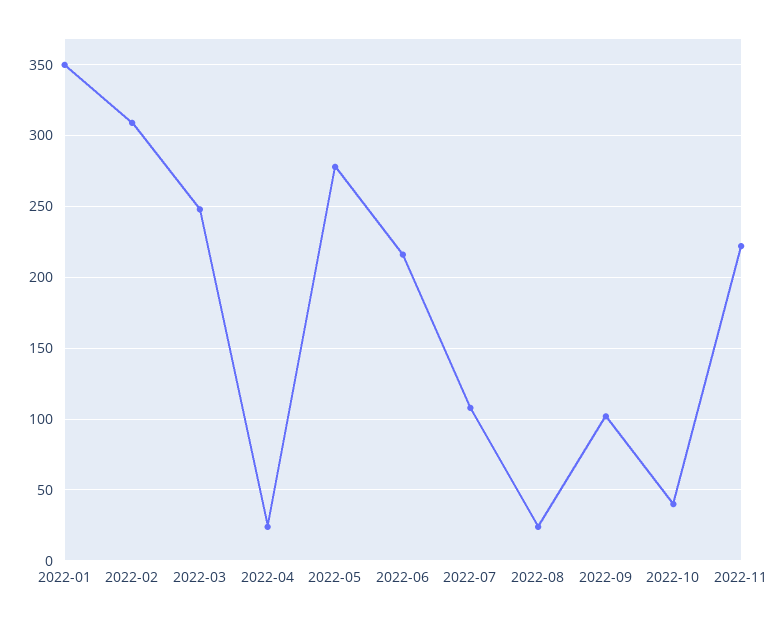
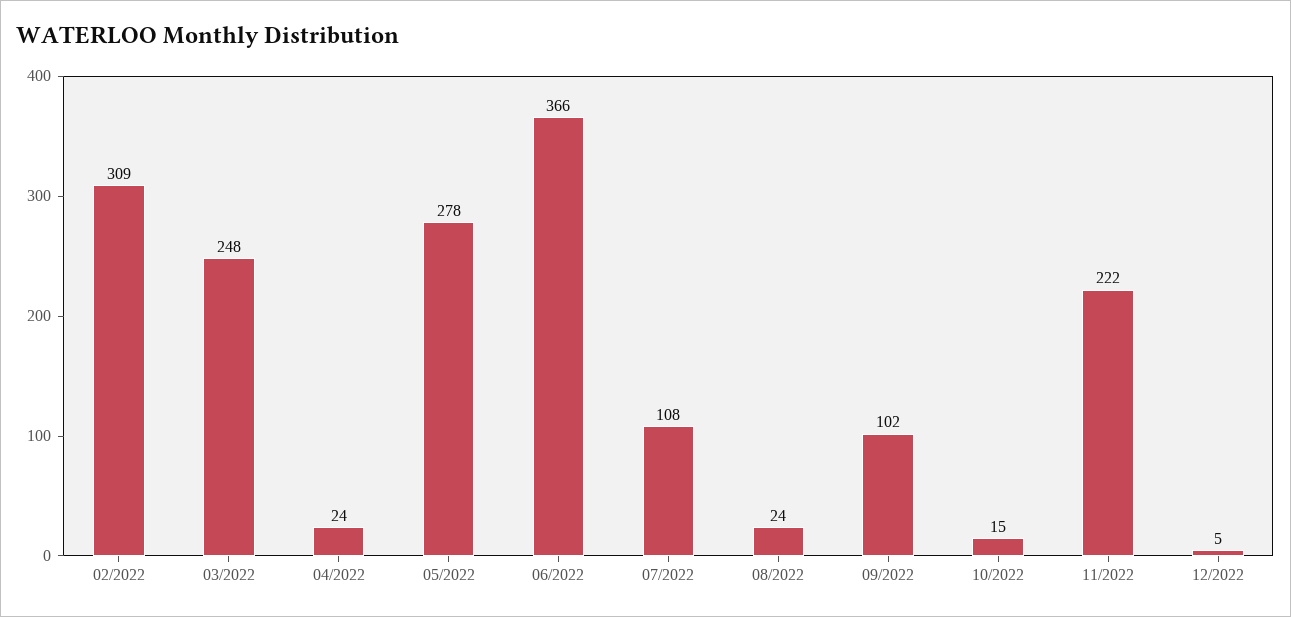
2022-01: 350 -> none
2022-06: 215 -> 366
2022-10: 40 -> 15
12/2022: none -> 5

